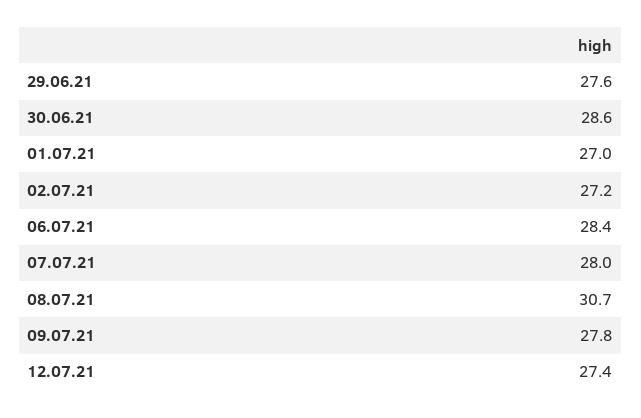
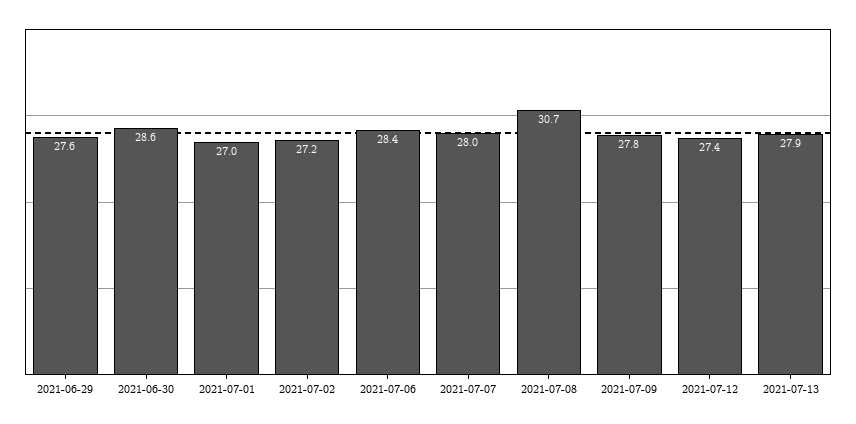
2021-07-13: none -> 27.9

